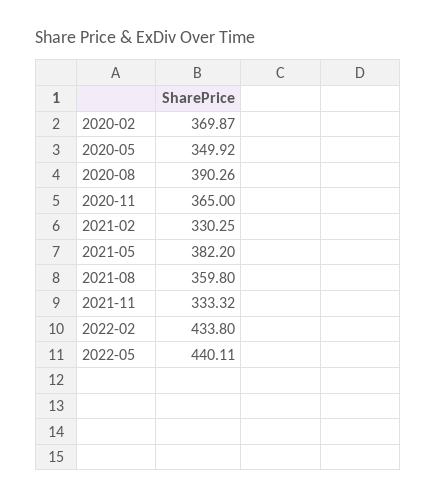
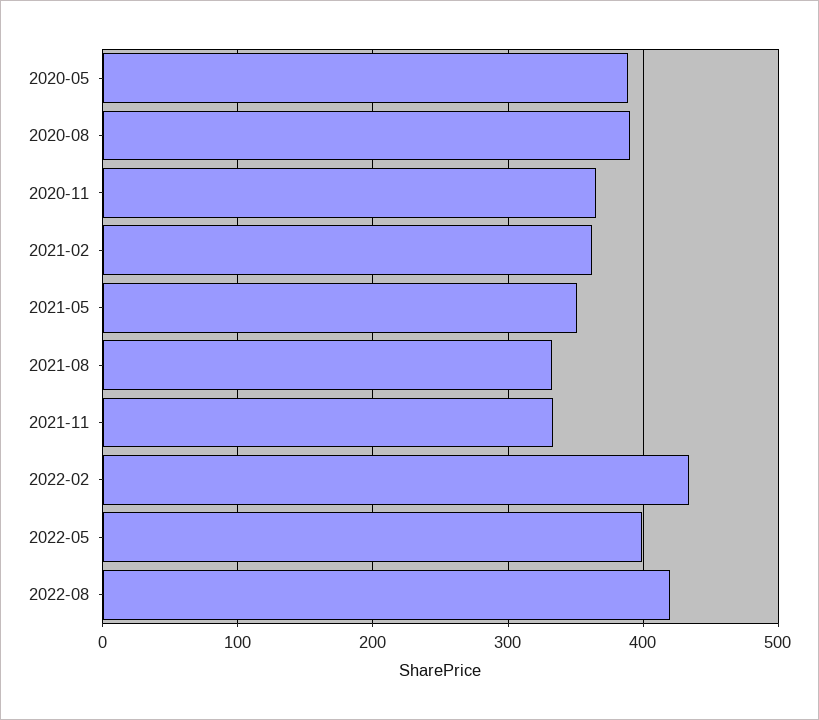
2020-02: 369.87 -> none
2020-05: 349.92 -> 390
2021-02: 330.25 -> 360
2021-05: 382.2 -> 350
2021-08: 359.8 -> 330
2022-05: 440.11 -> 400
2022-08: none -> 420

